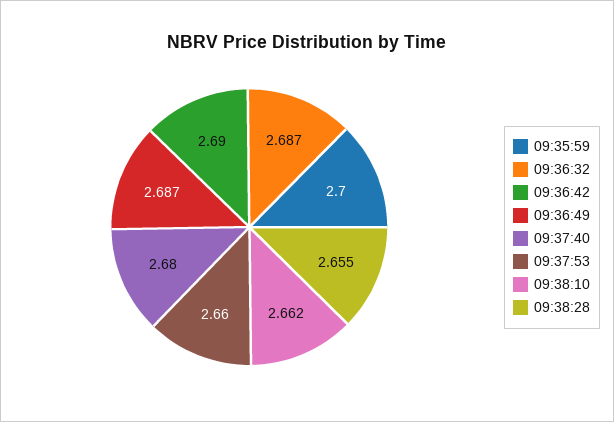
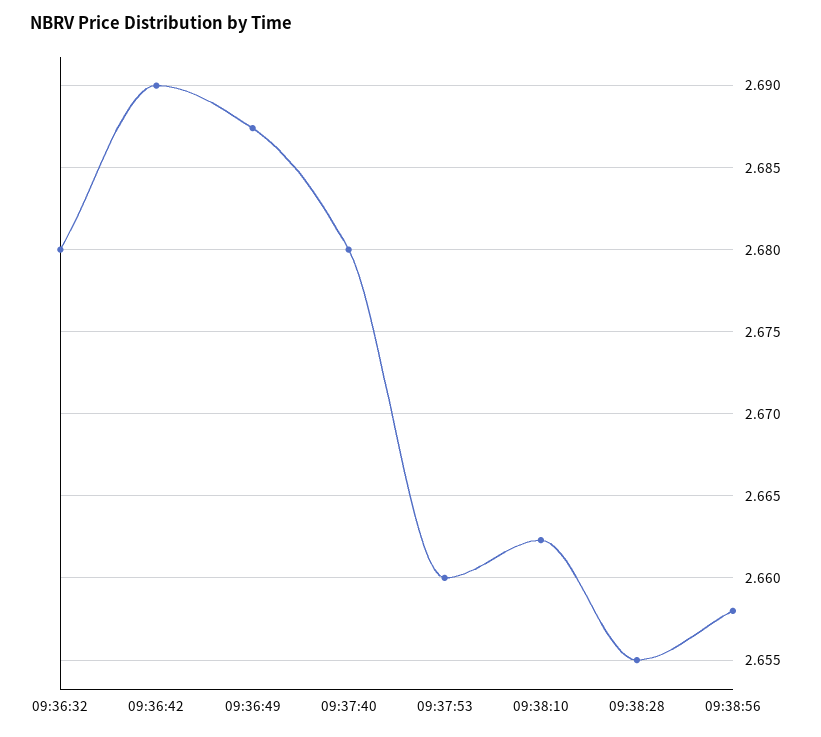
09:35:59: 2.7 -> none
09:36:32: 2.687 -> 2.68
09:38:56: none -> 2.658

